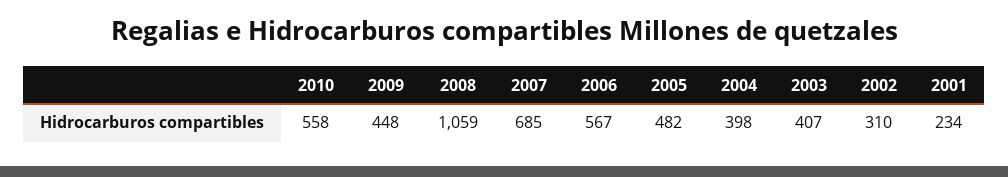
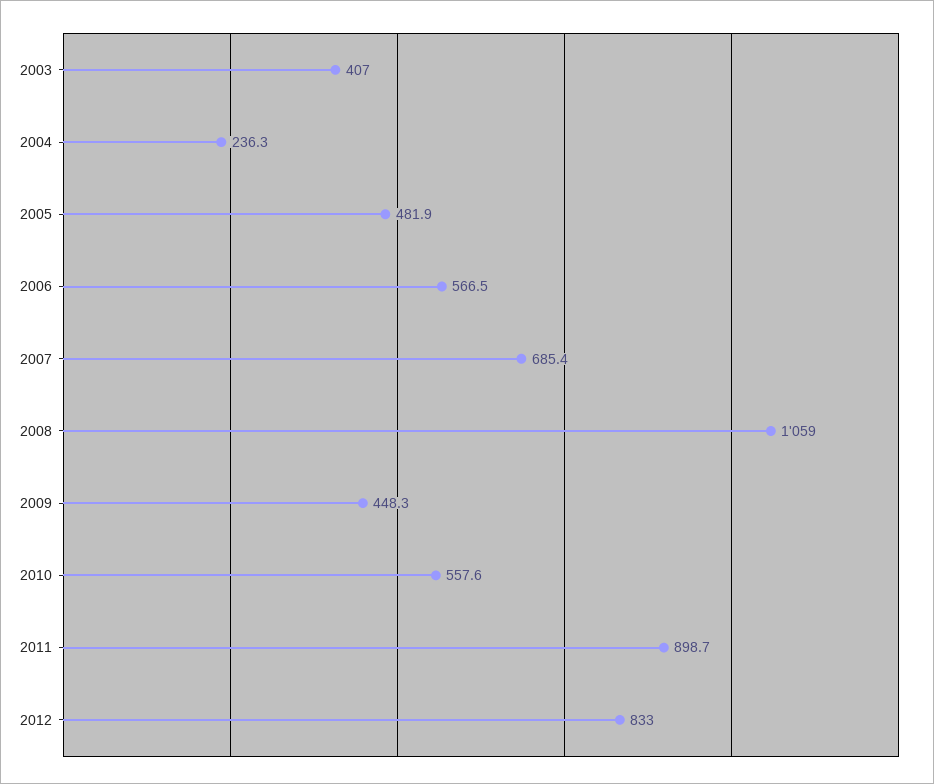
2004: 398 -> 236.3
2002: 310 -> none
2001: 234 -> none
2011: none -> 898.7
2012: none -> 833

